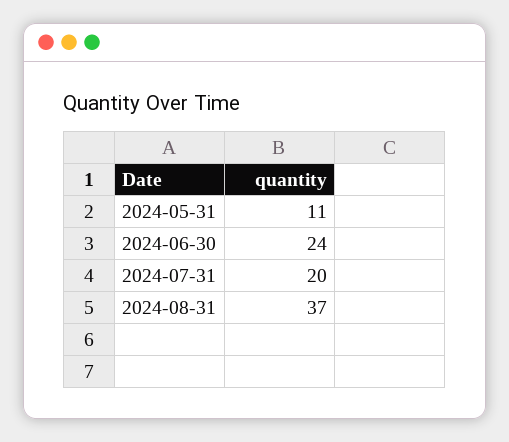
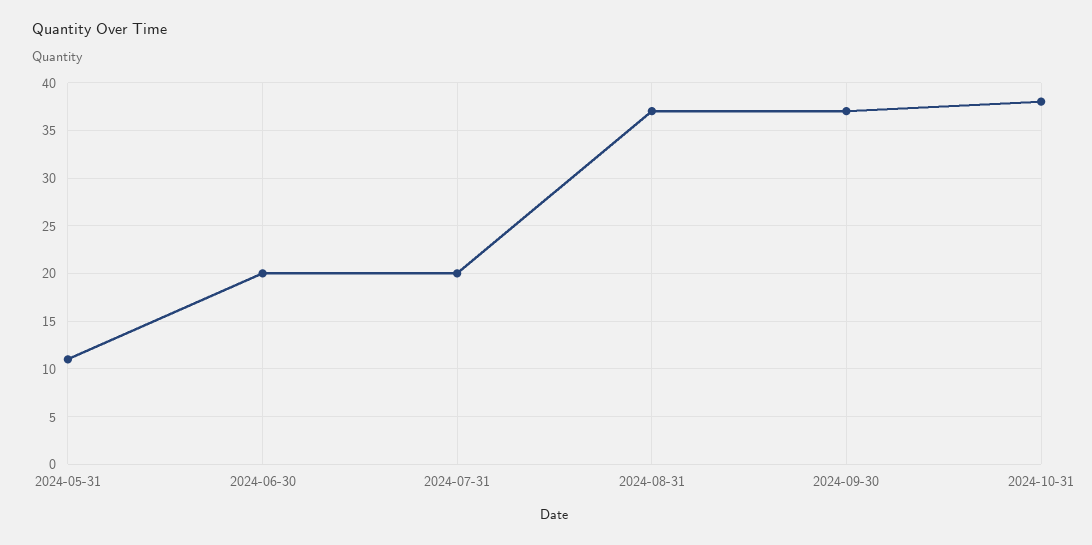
2024-06-30: 24 -> 20
2024-09-30: none -> 37
2024-10-31: none -> 38

